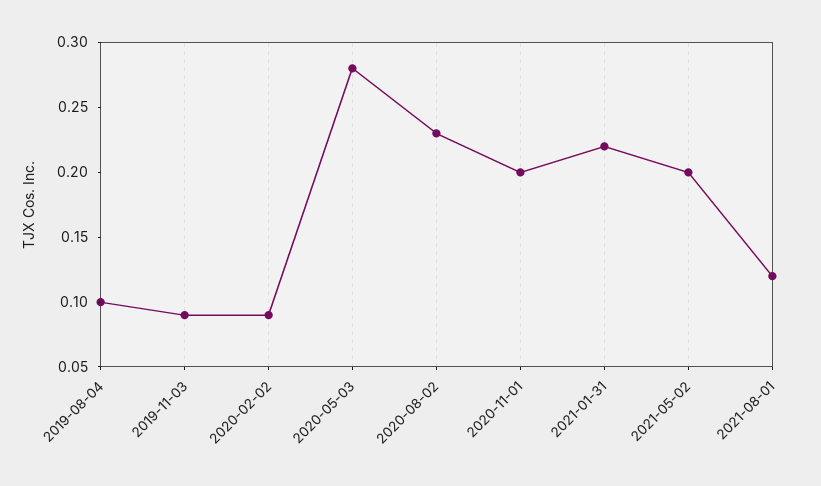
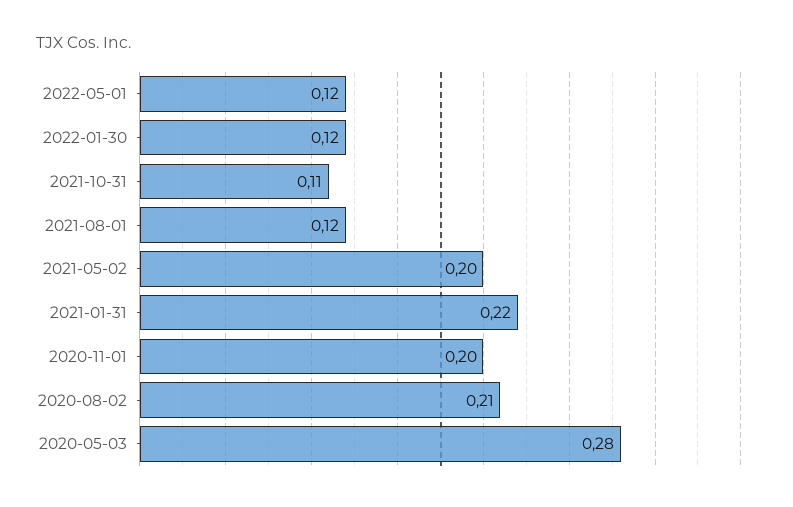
2019-08-04: 0.1 -> none
2019-11-03: 0.09 -> none
2020-02-02: 0.09 -> none
2020-08-02: 0.23 -> 0.21
2022-05-01: none -> 0.12
2022-01-30: none -> 0.12
2021-10-31: none -> 0.11

